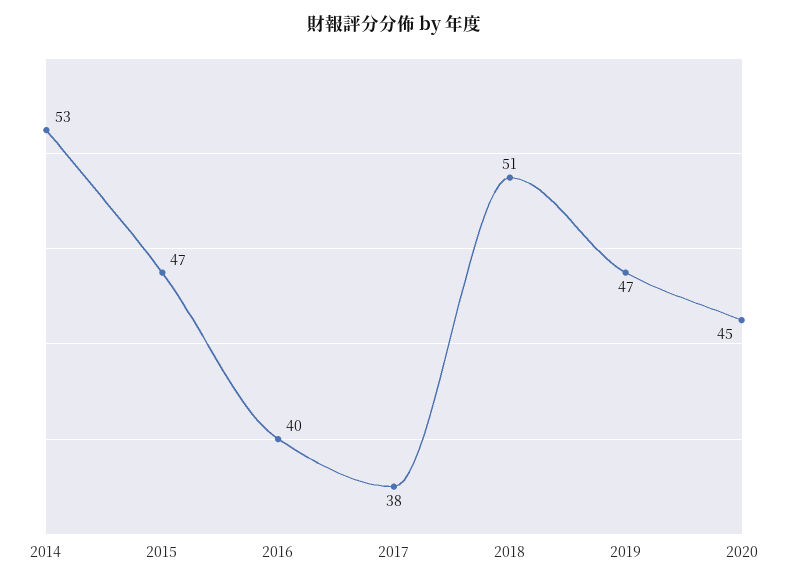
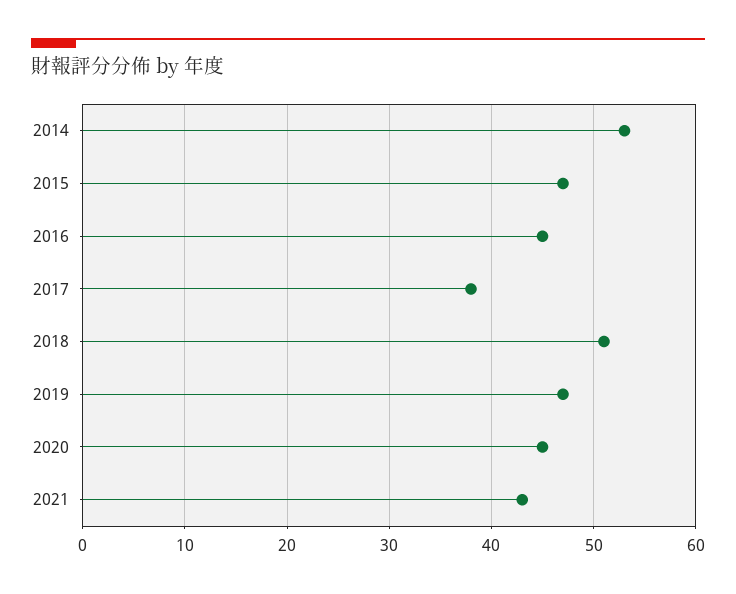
2016: 40 -> 45
2021: none -> 43

